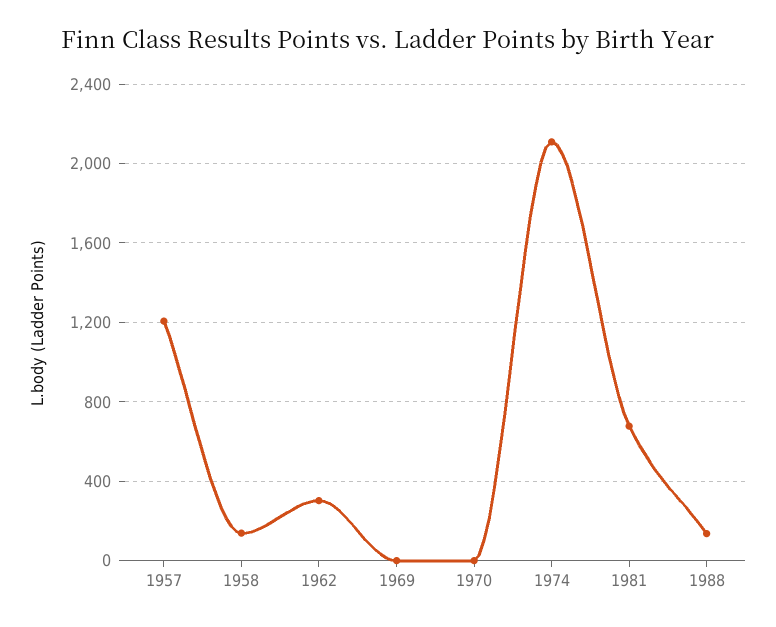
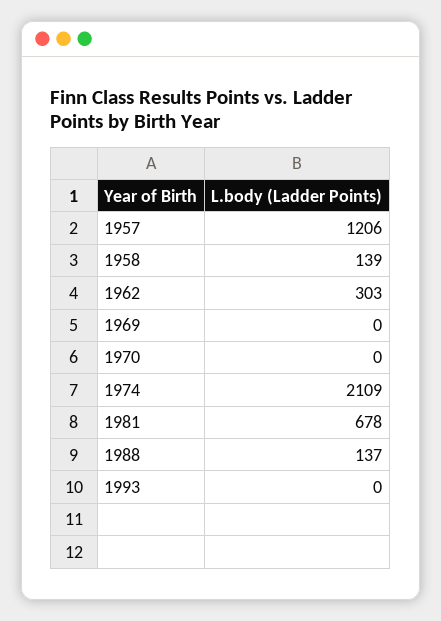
1993: none -> 0

